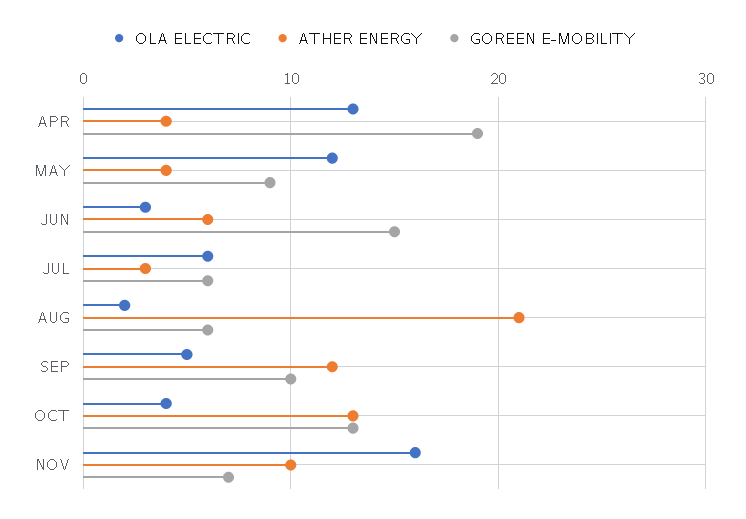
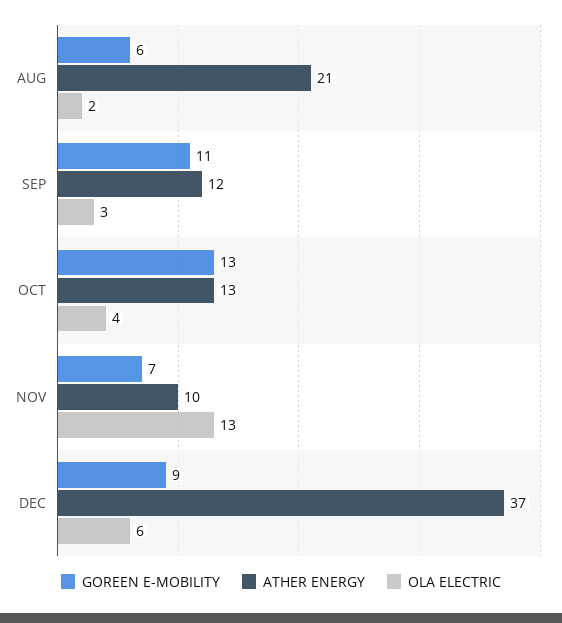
OLA ELECTRIC, APR: 13 -> none
ATHER ENERGY, APR: 4 -> none
GOREEN E-MOBILITY, APR: 19 -> none
OLA ELECTRIC, MAY: 12 -> none
ATHER ENERGY, MAY: 4 -> none
GOREEN E-MOBILITY, MAY: 9 -> none
OLA ELECTRIC, JUN: 3 -> none
ATHER ENERGY, JUN: 6 -> none
GOREEN E-MOBILITY, JUN: 15 -> none
OLA ELECTRIC, JUL: 6 -> none
ATHER ENERGY, JUL: 3 -> none
GOREEN E-MOBILITY, JUL: 6 -> none
OLA ELECTRIC, SEP: 5 -> 3
GOREEN E-MOBILITY, SEP: 10 -> 11
OLA ELECTRIC, NOV: 16 -> 13
GOREEN E-MOBILITY, DEC: none -> 9
ATHER ENERGY, DEC: none -> 37
OLA ELECTRIC, DEC: none -> 6

